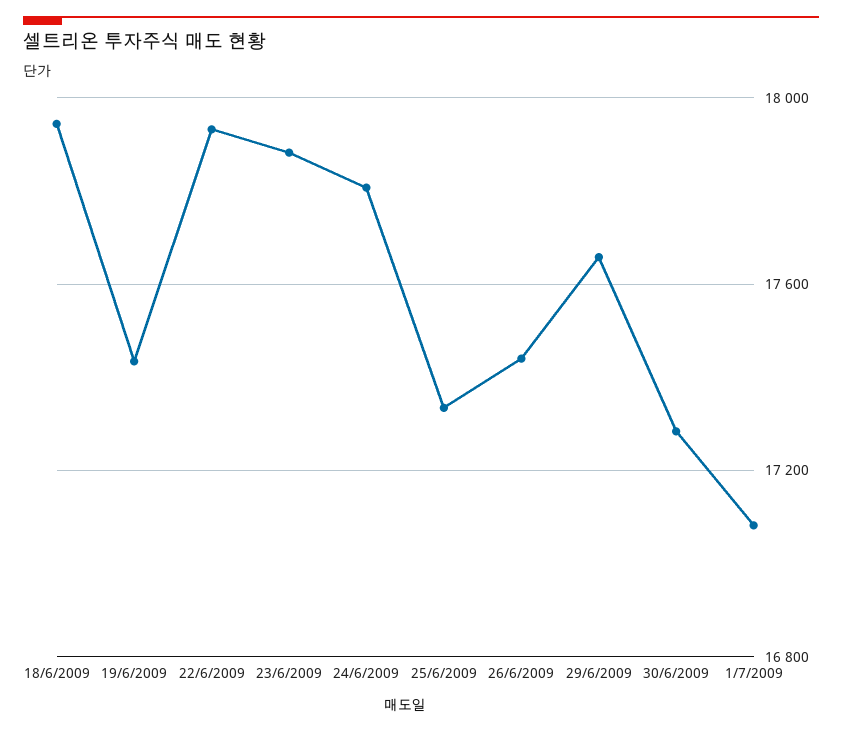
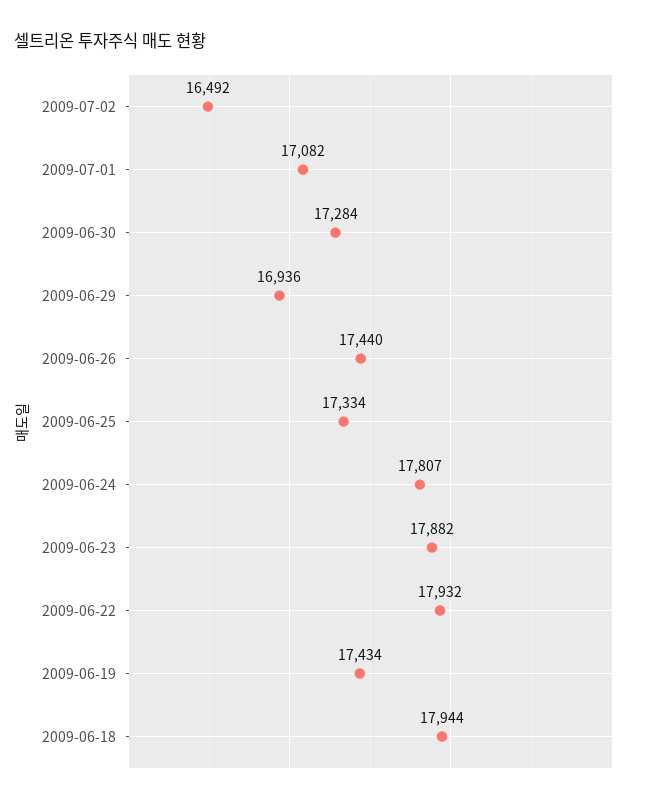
29/6/2009: 17650 -> 16936
2009-07-02: none -> 16492

